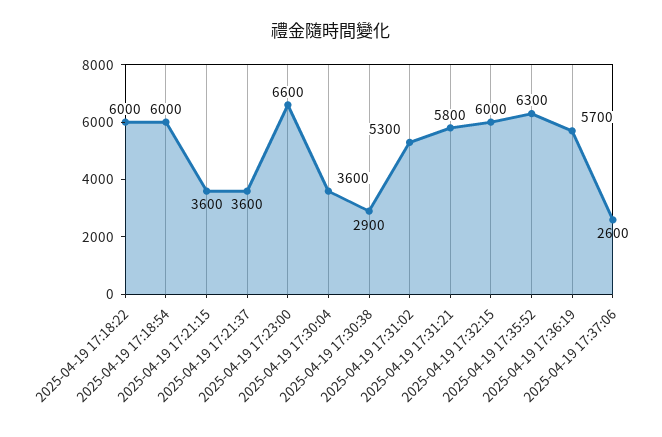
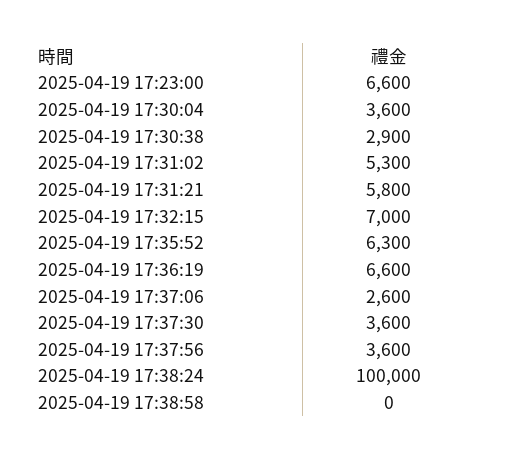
2025-04-19 17:18:22: 6000 -> none
2025-04-19 17:18:54: 6000 -> none
2025-04-19 17:21:15: 3600 -> none
2025-04-19 17:21:37: 3600 -> none
2025-04-19 17:32:15: 6000 -> 7000
2025-04-19 17:36:19: 5700 -> 6600
2025-04-19 17:37:30: none -> 3600
2025-04-19 17:37:56: none -> 3600
2025-04-19 17:38:24: none -> 100000
2025-04-19 17:38:58: none -> 0

